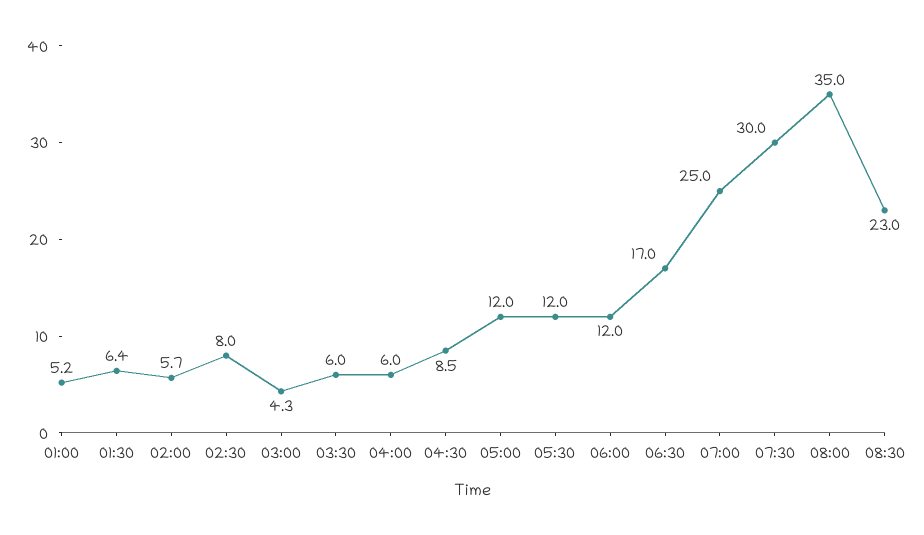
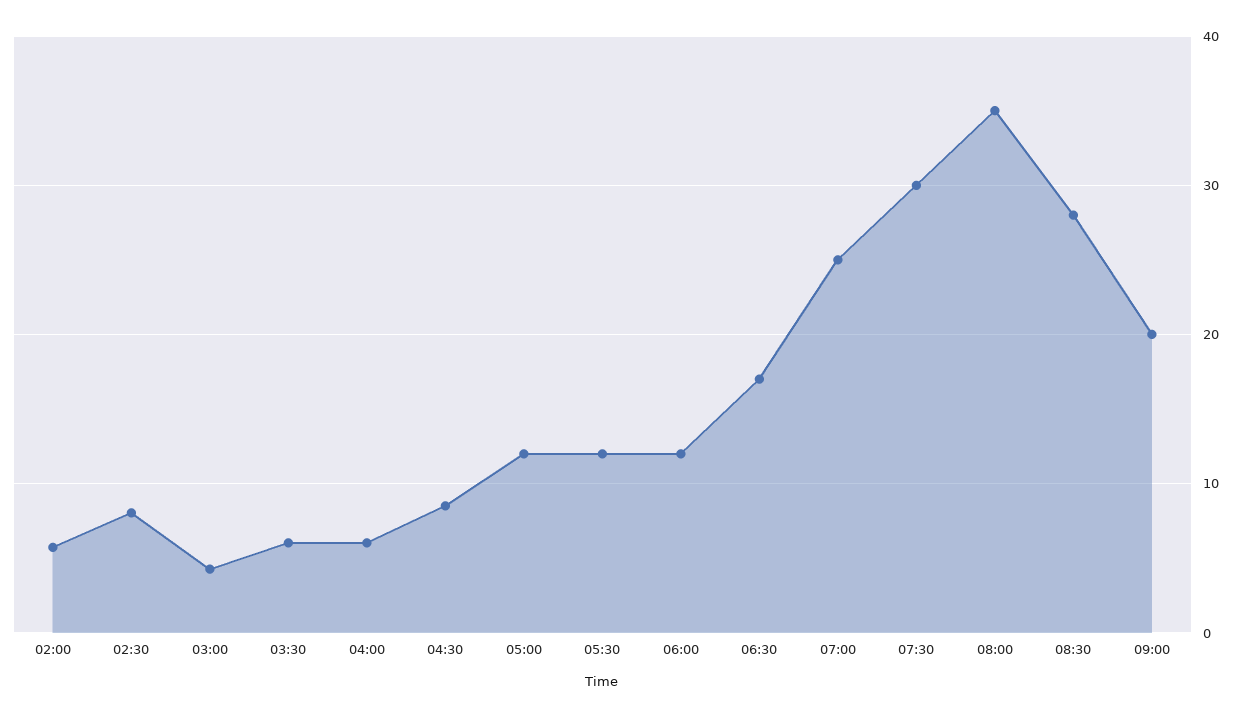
01:00: 5.2 -> none
01:30: 6.4 -> none
08:30: 23 -> 28
09:00: none -> 20

